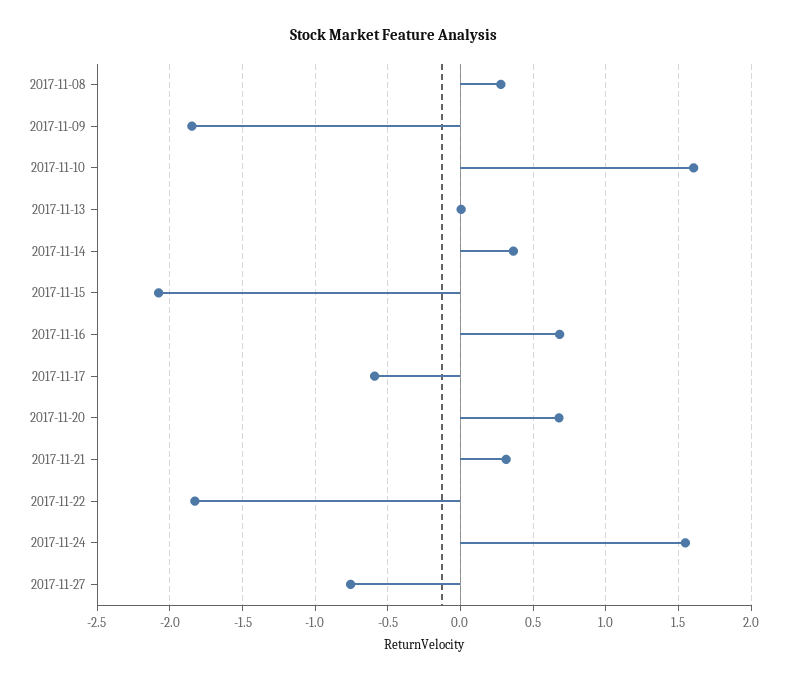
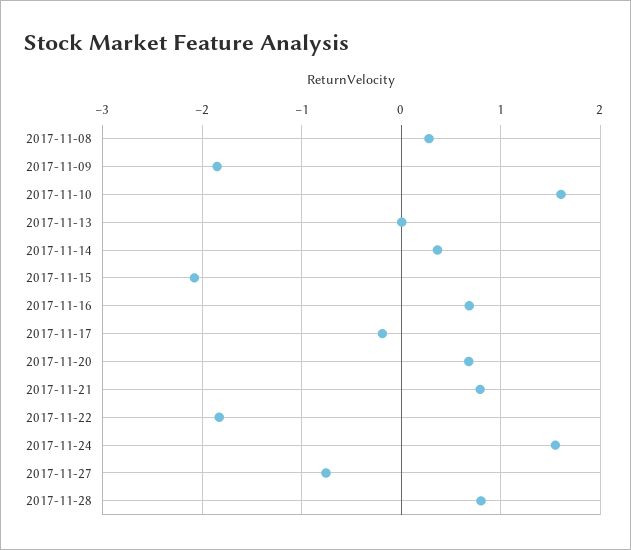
2017-11-17: -0.6 -> -0.2
2017-11-21: 0.3 -> 0.8
2017-11-28: none -> 0.8

